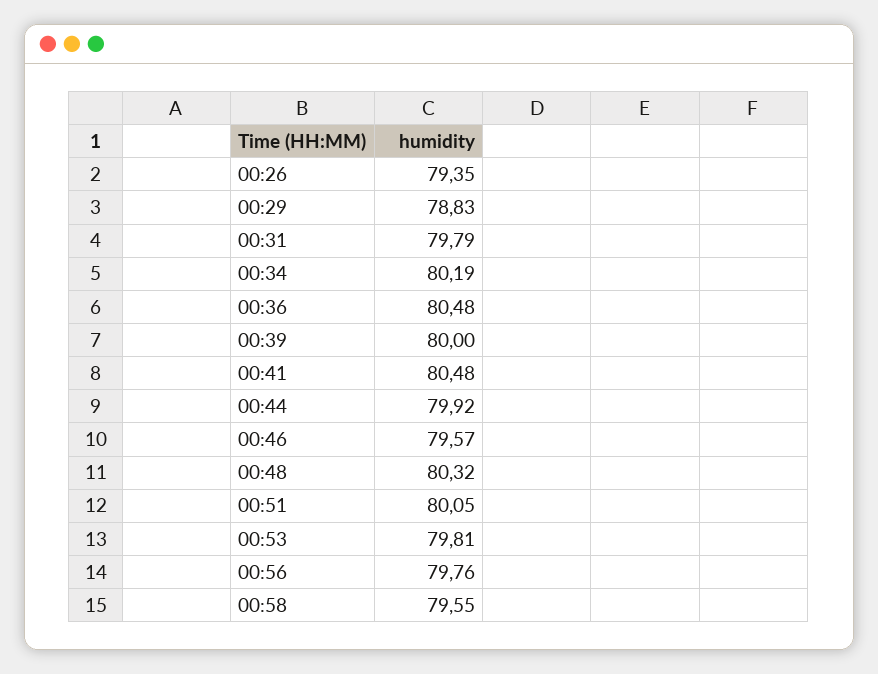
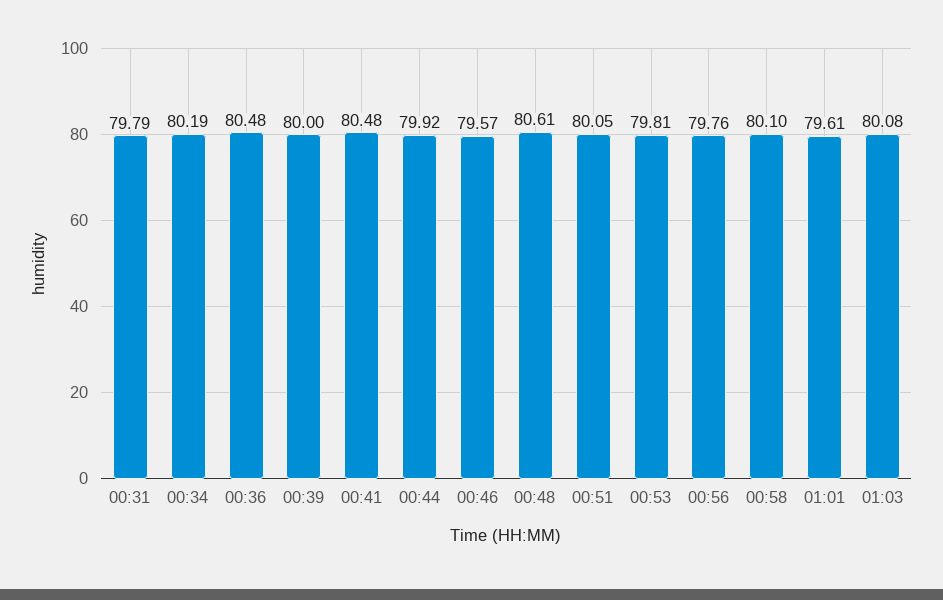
00:26: 79.35 -> none
00:29: 78.83 -> none
00:48: 80.32 -> 80.61
00:58: 79.55 -> 80.1
01:01: none -> 79.61
01:03: none -> 80.08

